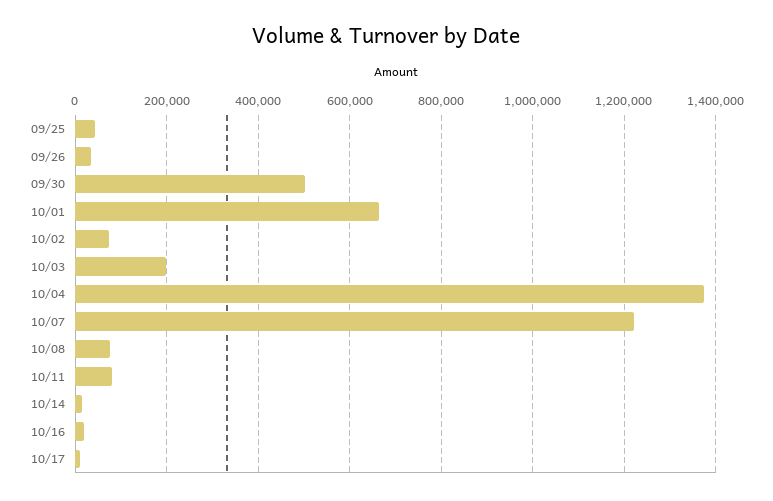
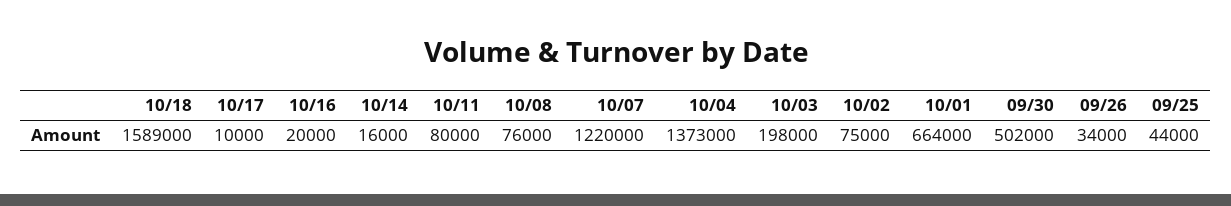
10/18: none -> 1589000

